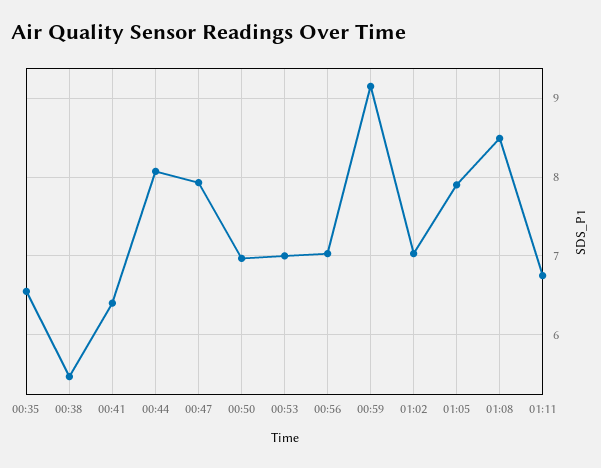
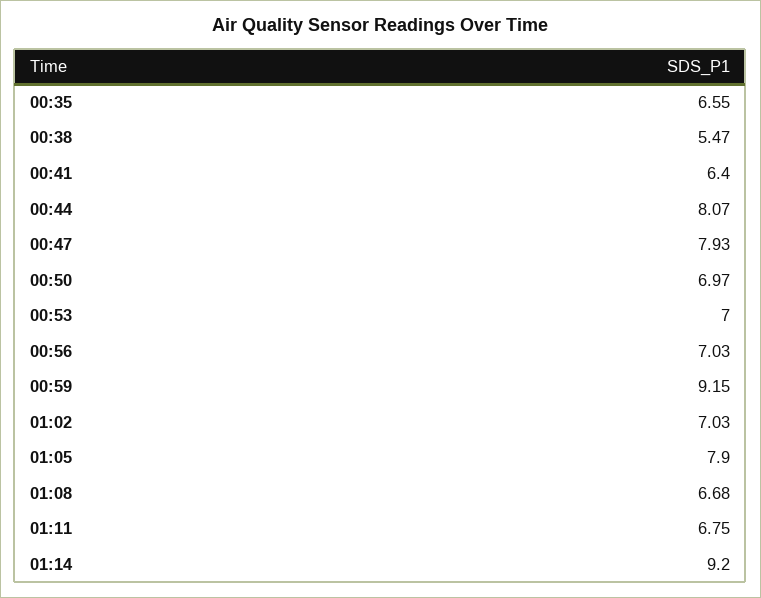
01:08: 8.5 -> 6.68
01:14: none -> 9.2

